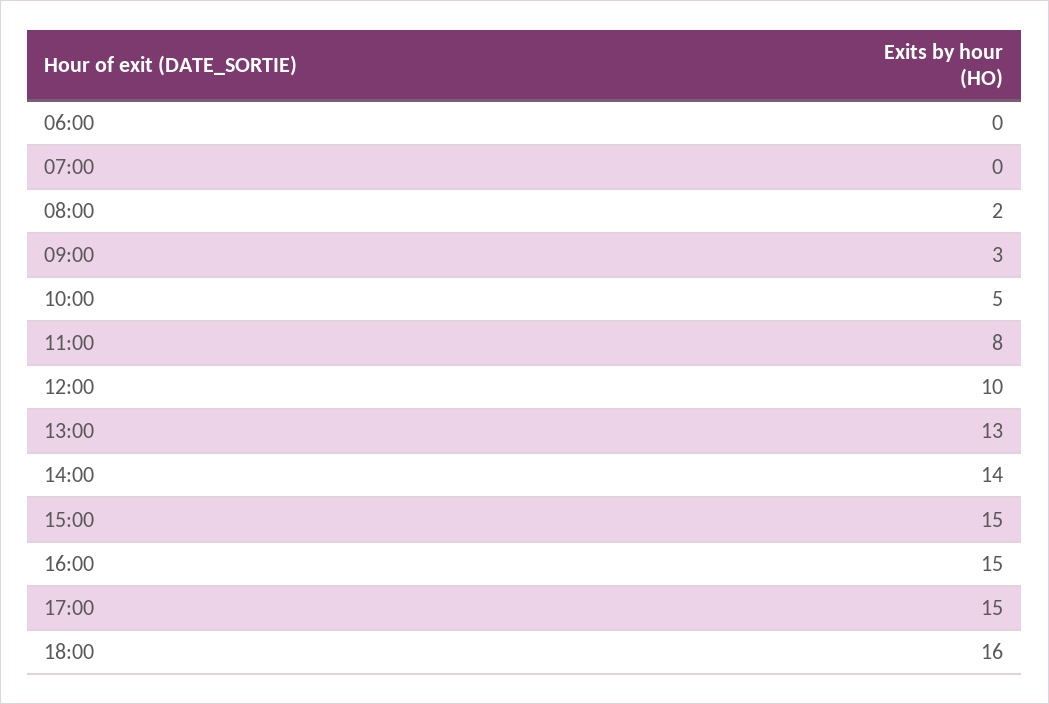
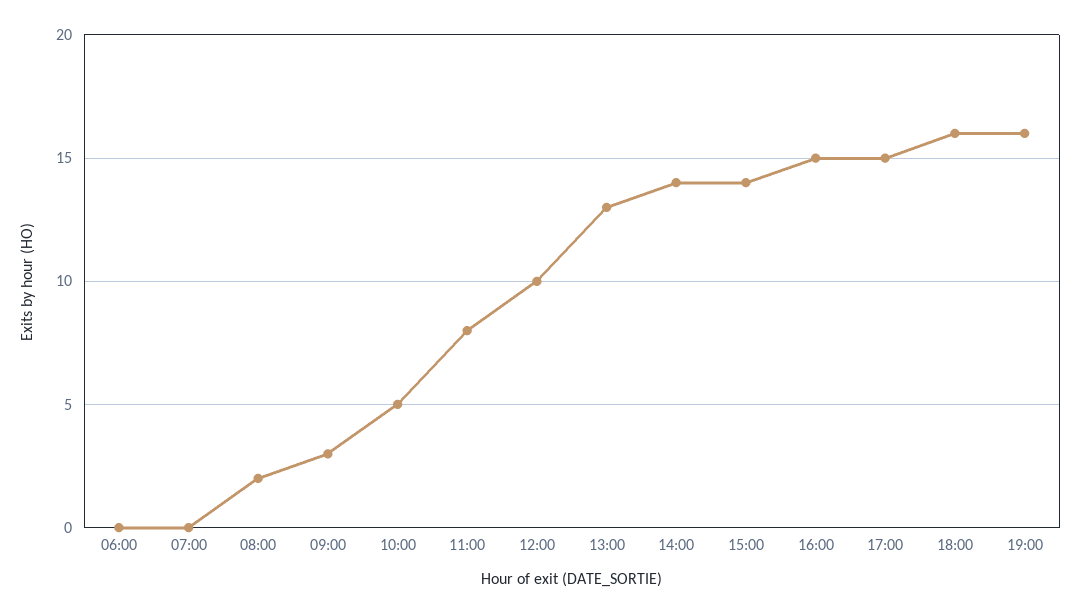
15:00: 15 -> 14
19:00: none -> 16

